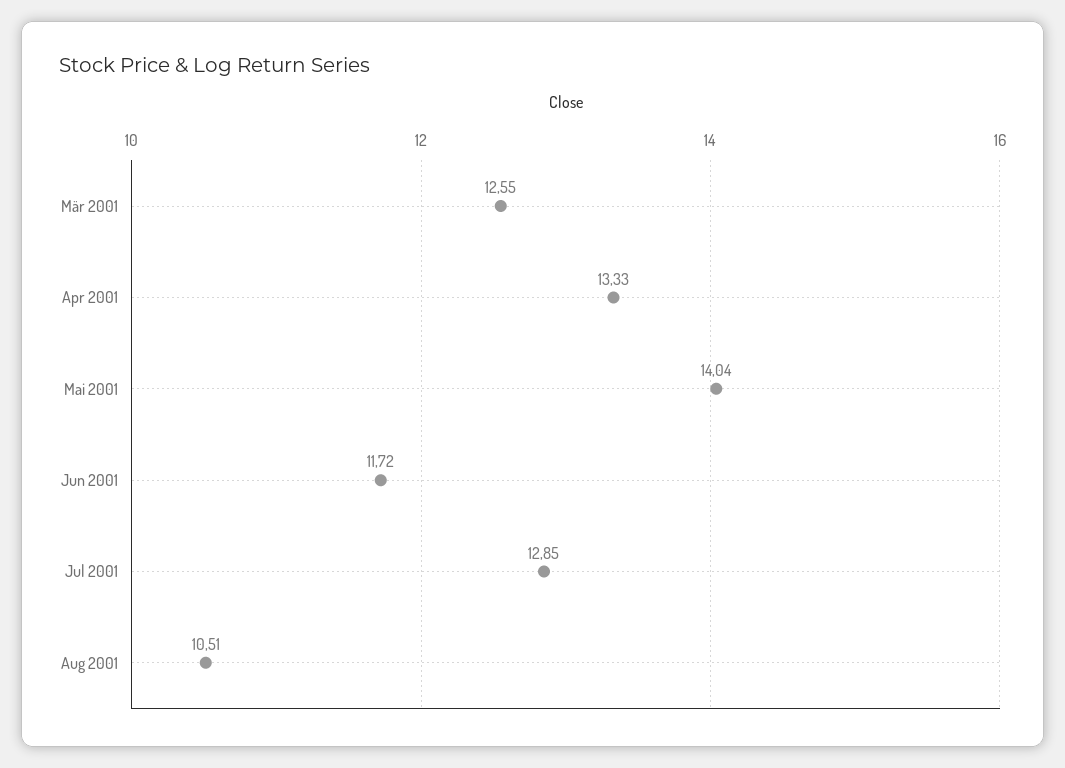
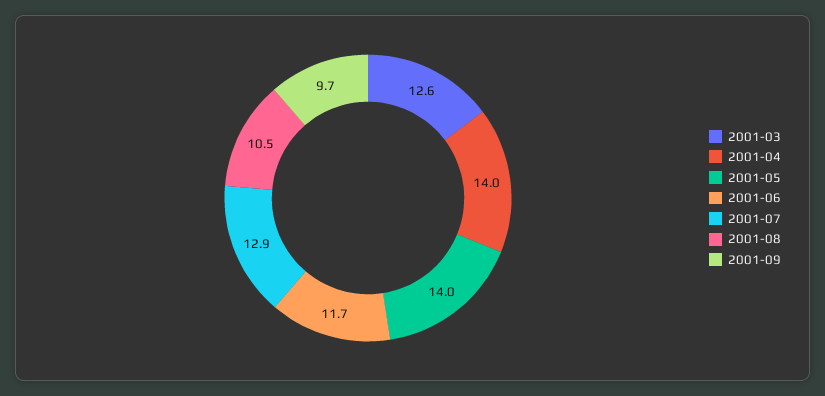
Apr 2001: 13.33 -> 14
2001-09: none -> 9.7

